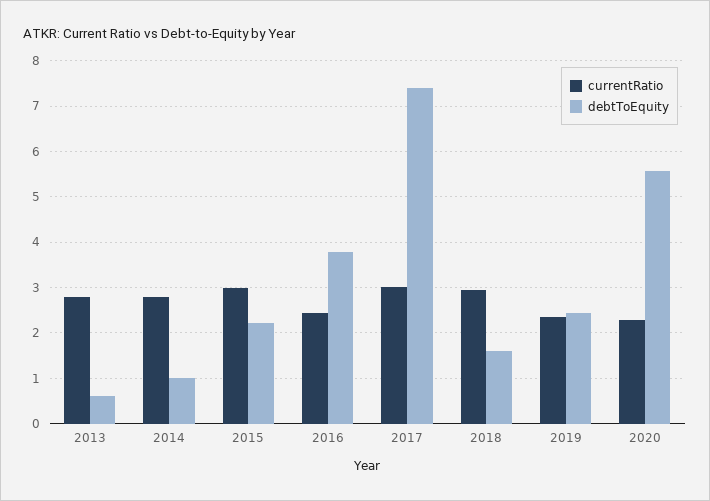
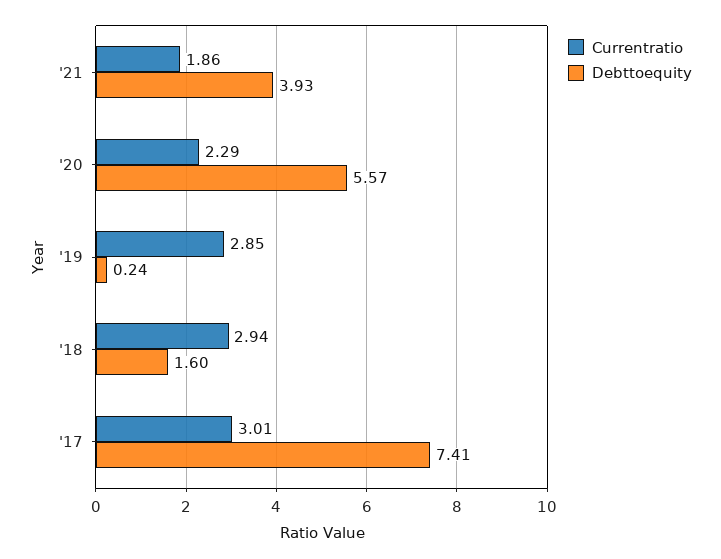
currentRatio, 2013: 2.8 -> none
debtToEquity, 2013: 0.6 -> none
currentRatio, 2014: 2.8 -> none
debtToEquity, 2014: 1 -> none
currentRatio, 2015: 3 -> none
debtToEquity, 2015: 2.2 -> none
currentRatio, 2016: 2.4 -> none
debtToEquity, 2016: 3.8 -> none
currentRatio, 2019: 2.4 -> 2.85
debtToEquity, 2019: 2.4 -> 0.24
currentRatio, '21: none -> 1.86
debtToEquity, '21: none -> 3.93

